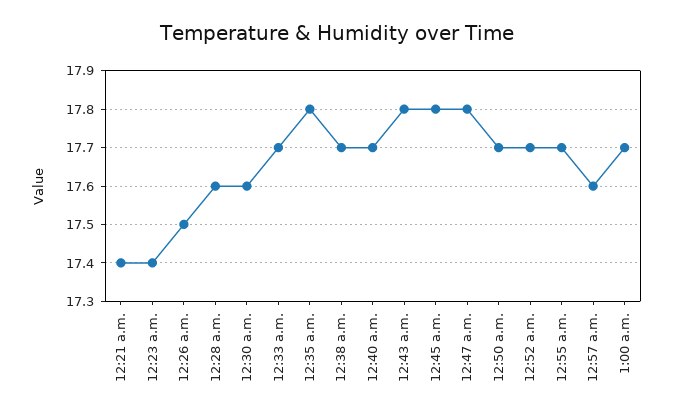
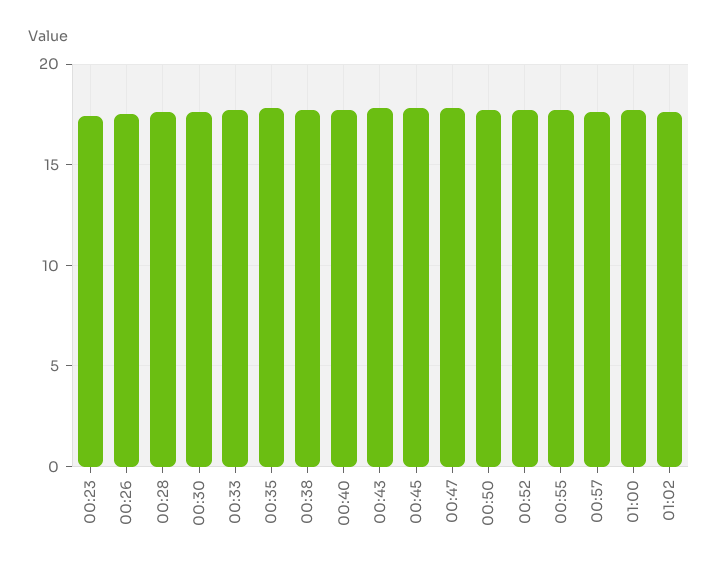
12:21 a.m.: 17.4 -> none
01:02: none -> 17.5

